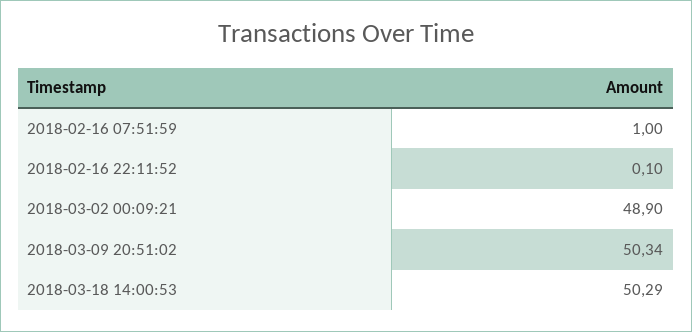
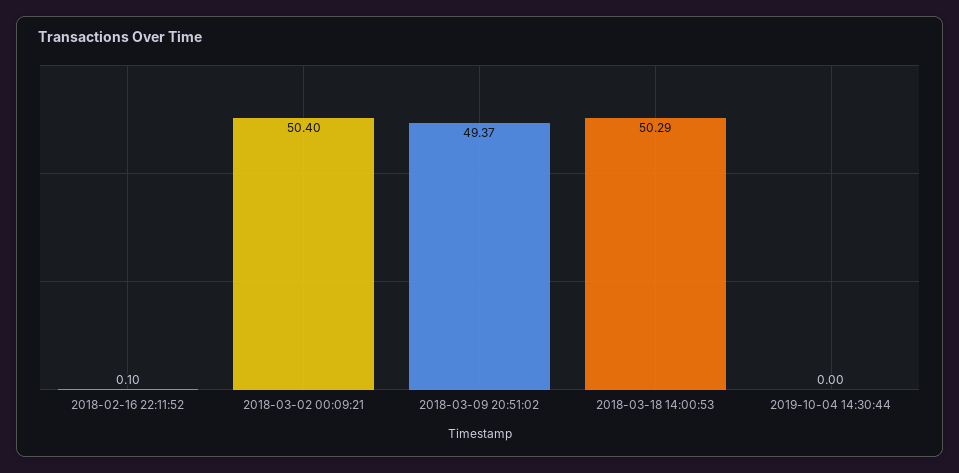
2018-02-16 07:51:59: 1 -> none
2018-03-02 00:09:21: 48.9 -> 50.4
2018-03-09 20:51:02: 50.34 -> 49.37
2019-10-04 14:30:44: none -> 0

